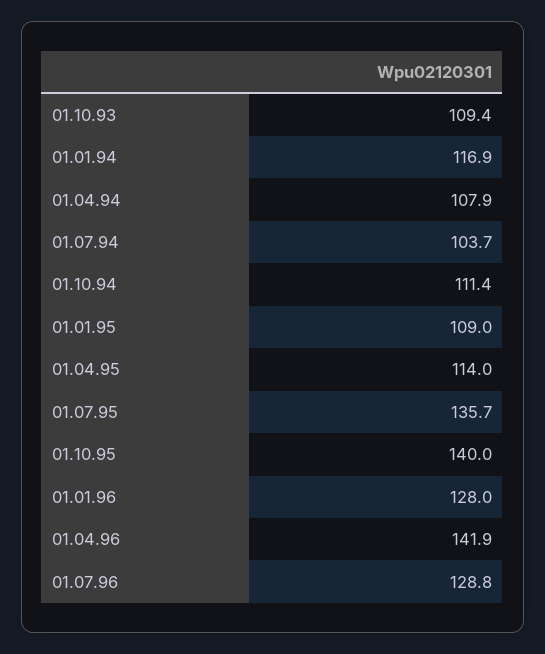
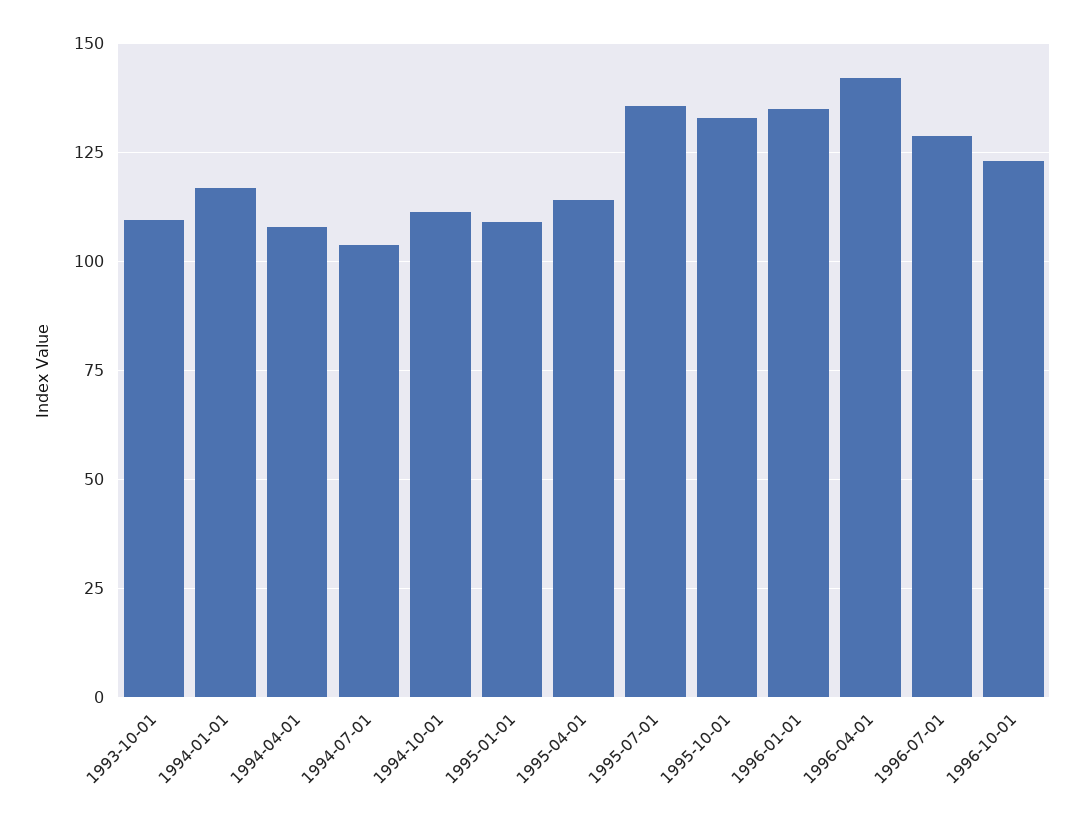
01.10.95: 140 -> 132.5
01.01.96: 128 -> 135
1996-10-01: none -> 122.5

